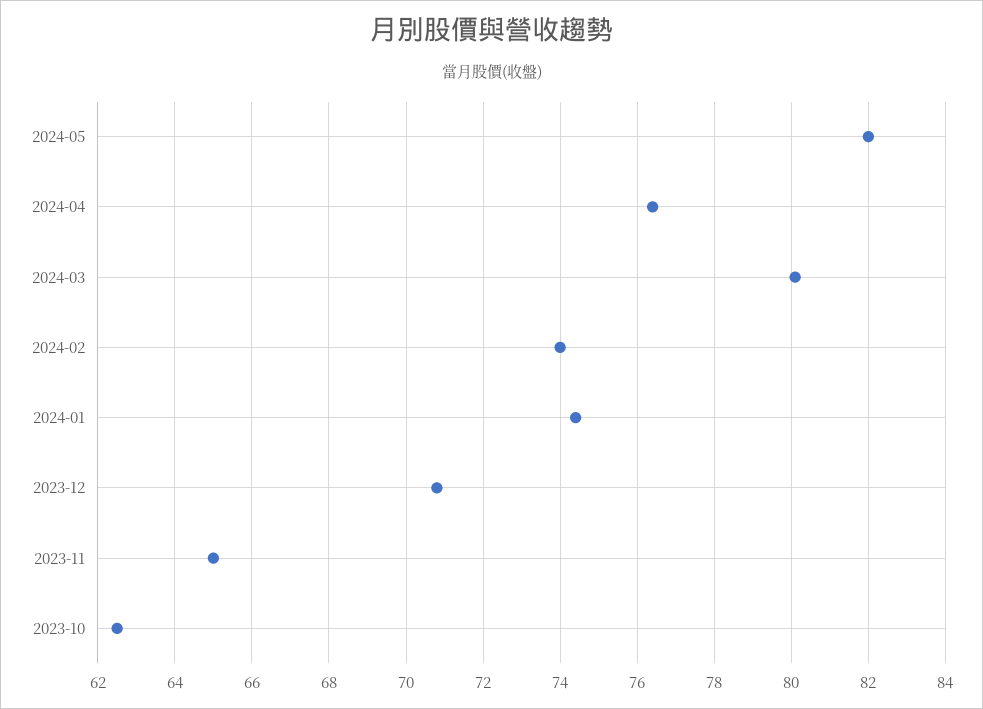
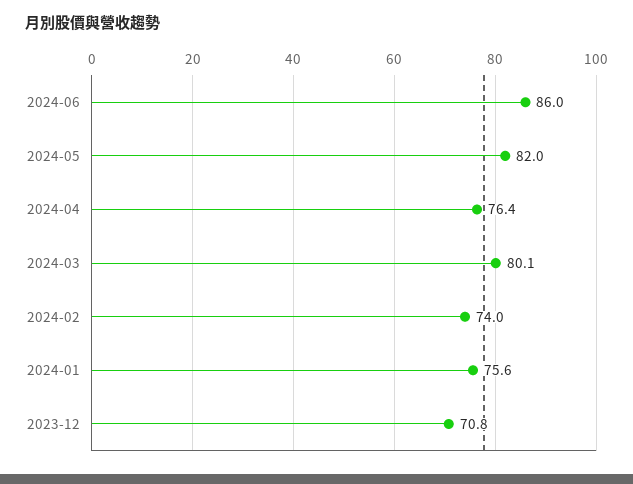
2024-01: 74.5 -> 75.6
2023-11: 65 -> none
2023-10: 62.5 -> none
2024-06: none -> 86

